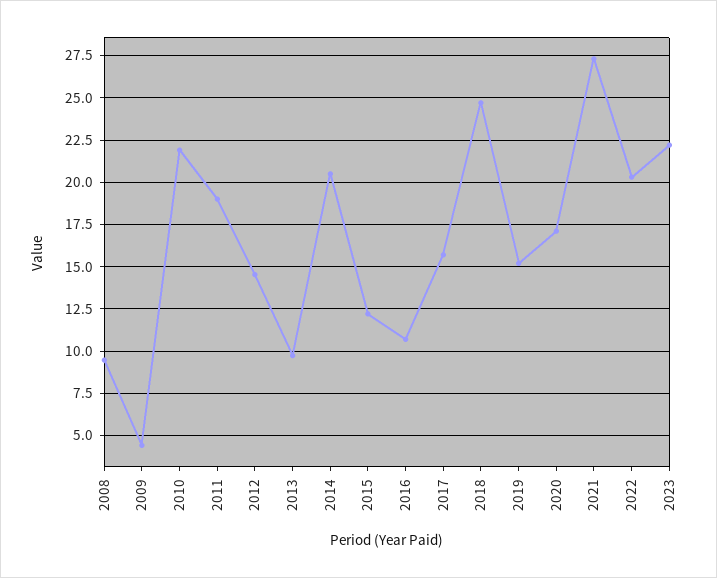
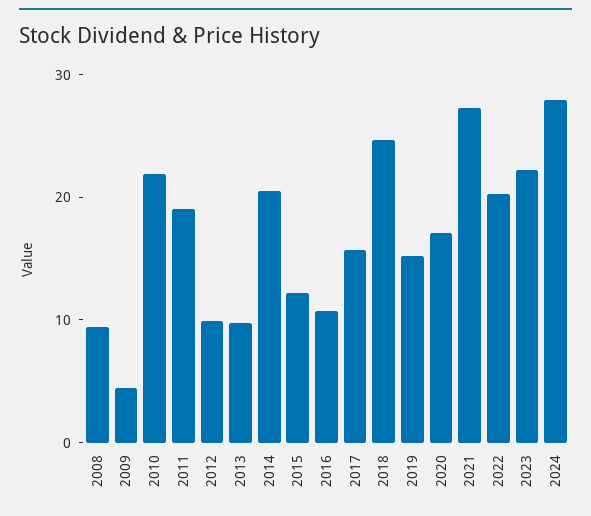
2012: 14.5 -> 10
2024: none -> 28

